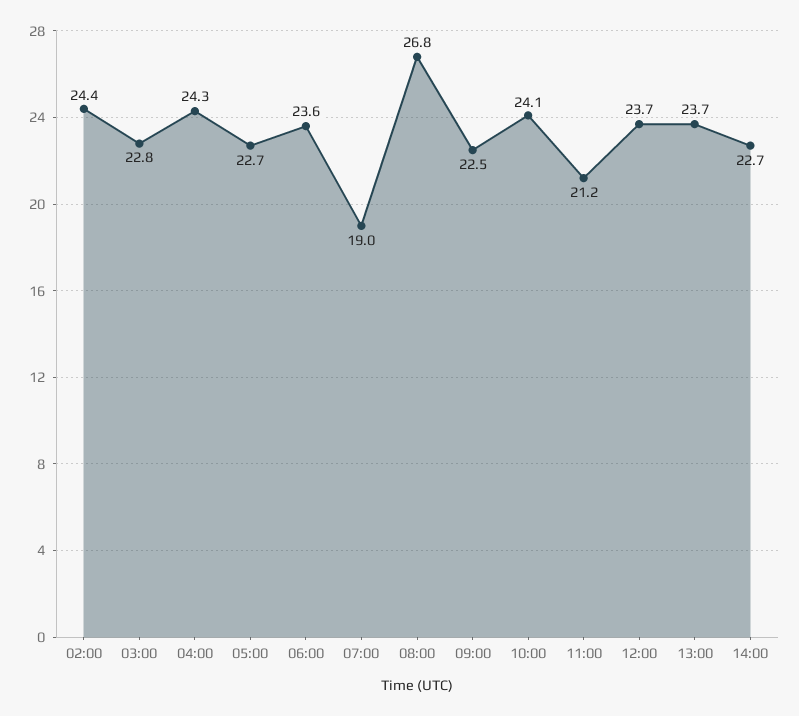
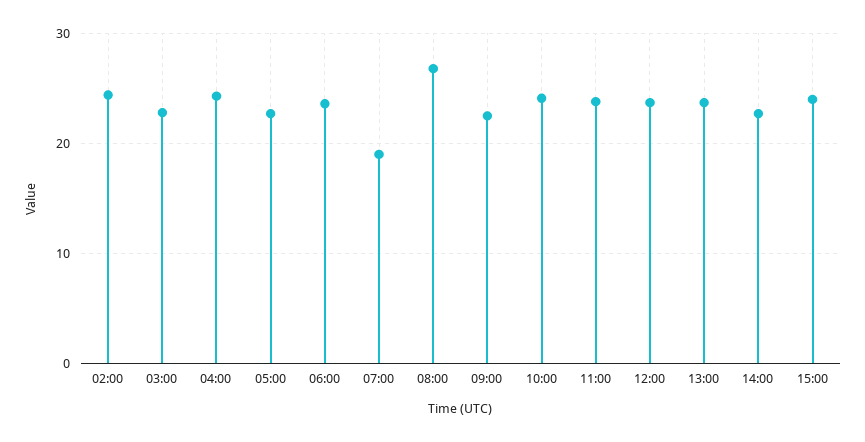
11:00: 21.2 -> 24
15:00: none -> 24

